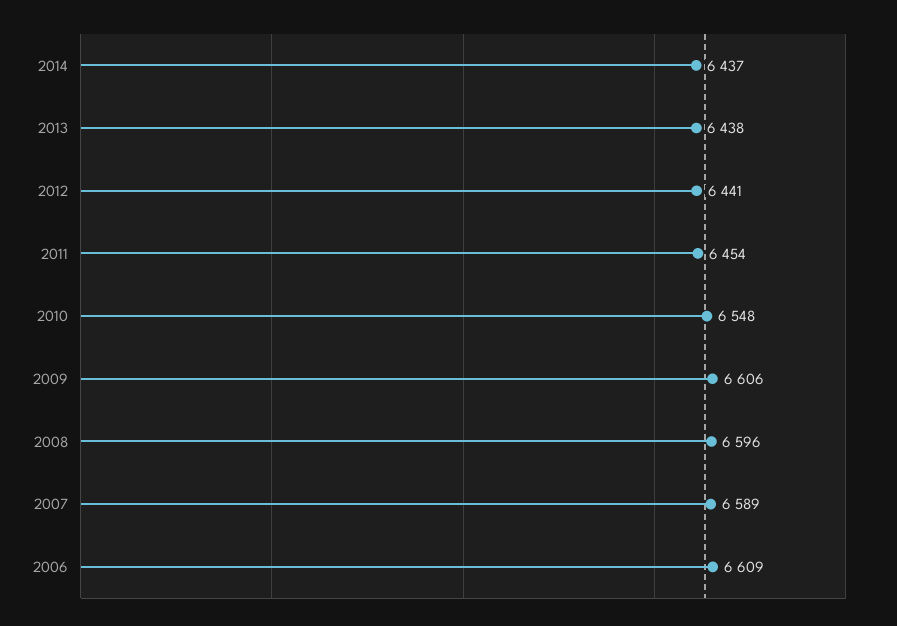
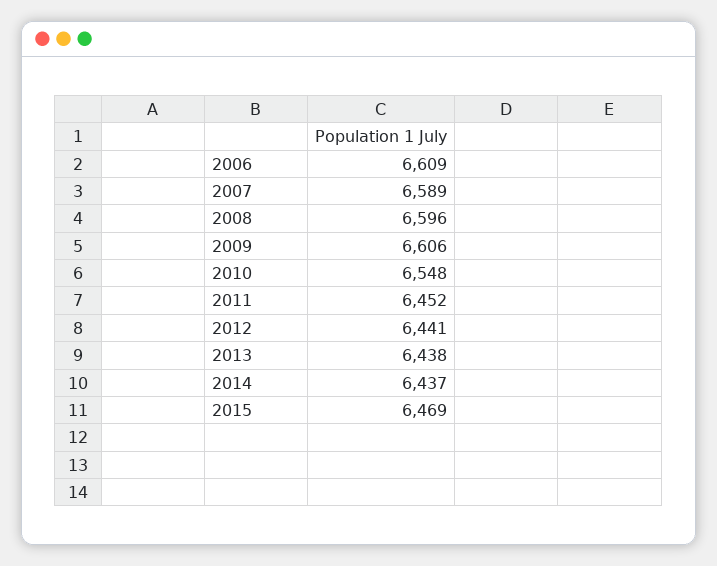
2011: 6454 -> 6452
2015: none -> 6469

